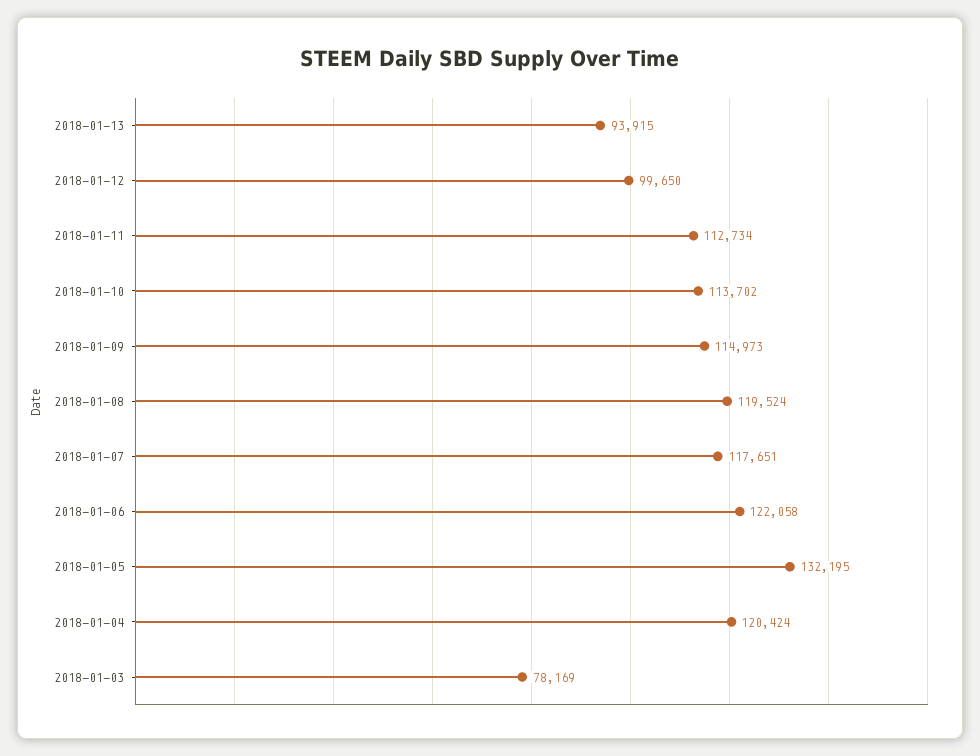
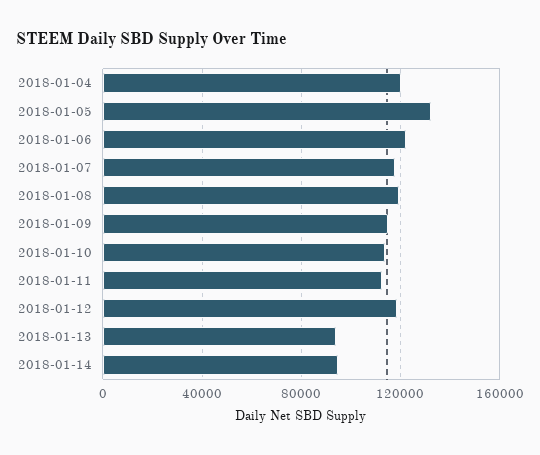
2018-01-12: 99650 -> 120000
2018-01-03: 78169 -> none
2018-01-14: none -> 95000

